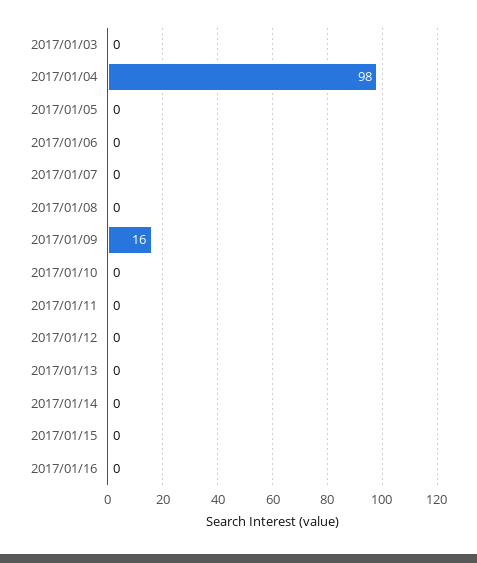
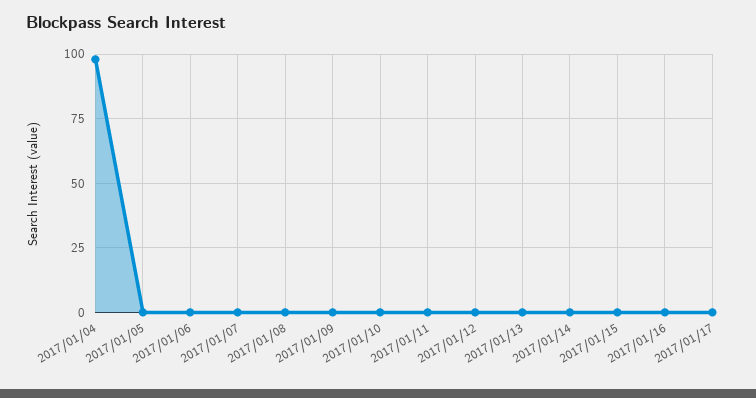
2017/01/03: 0 -> none
2017/01/09: 16 -> 0
2017/01/17: none -> 0

